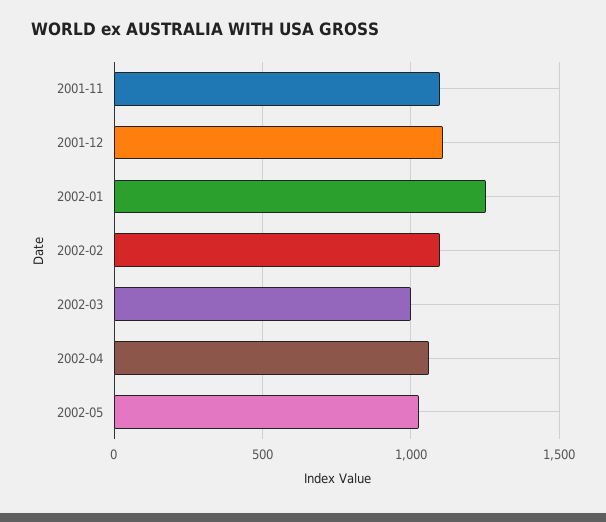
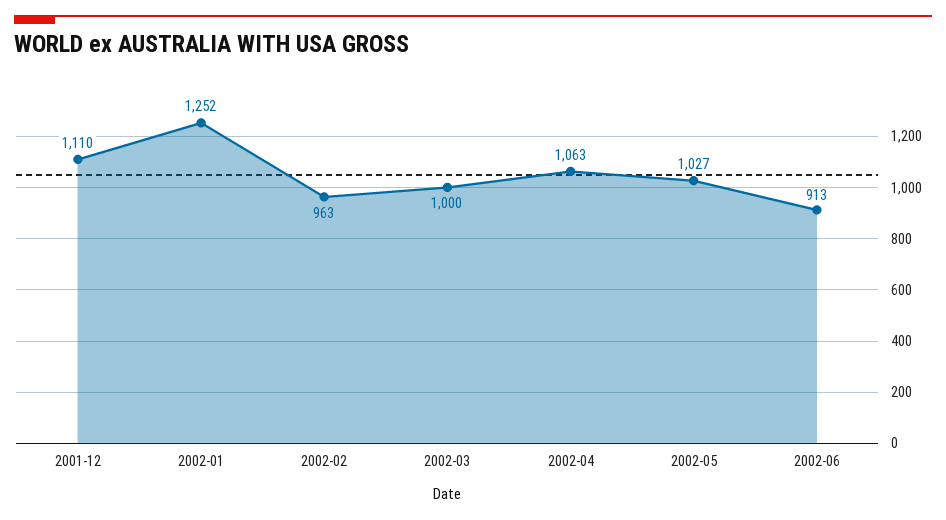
2001-11: 1100 -> none
2002-02: 1100 -> 963
2002-06: none -> 913

